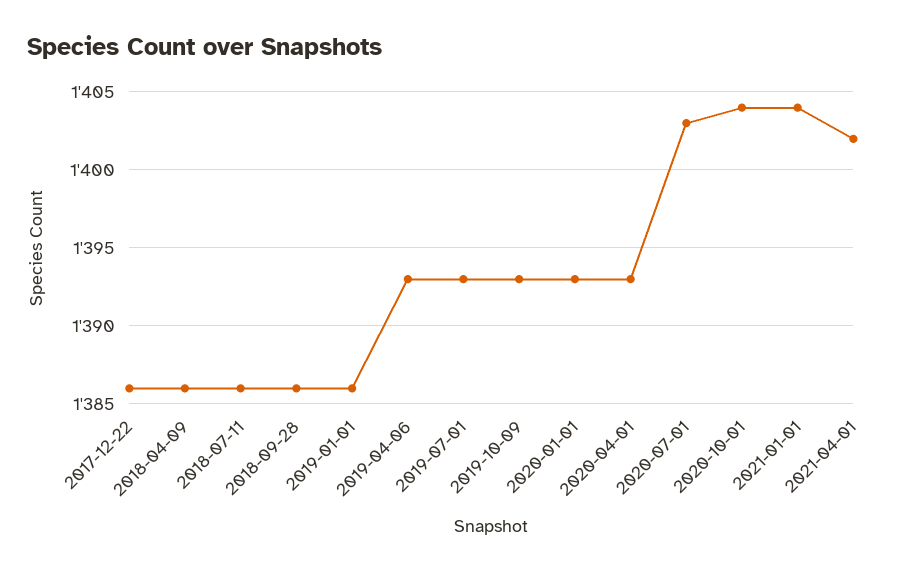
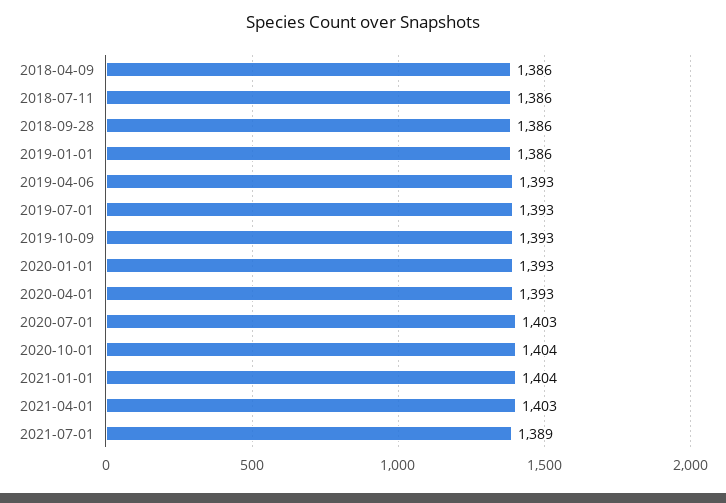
2017-12-22: 1386 -> none
2021-04-01: 1402 -> 1403
2021-07-01: none -> 1389

